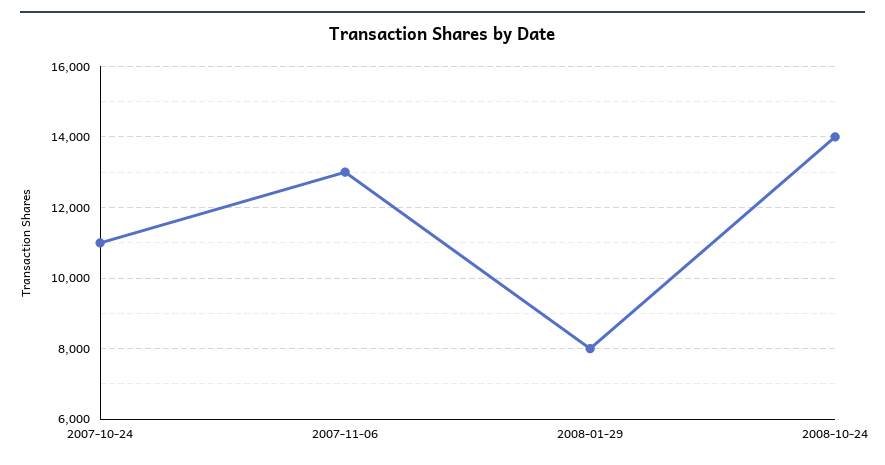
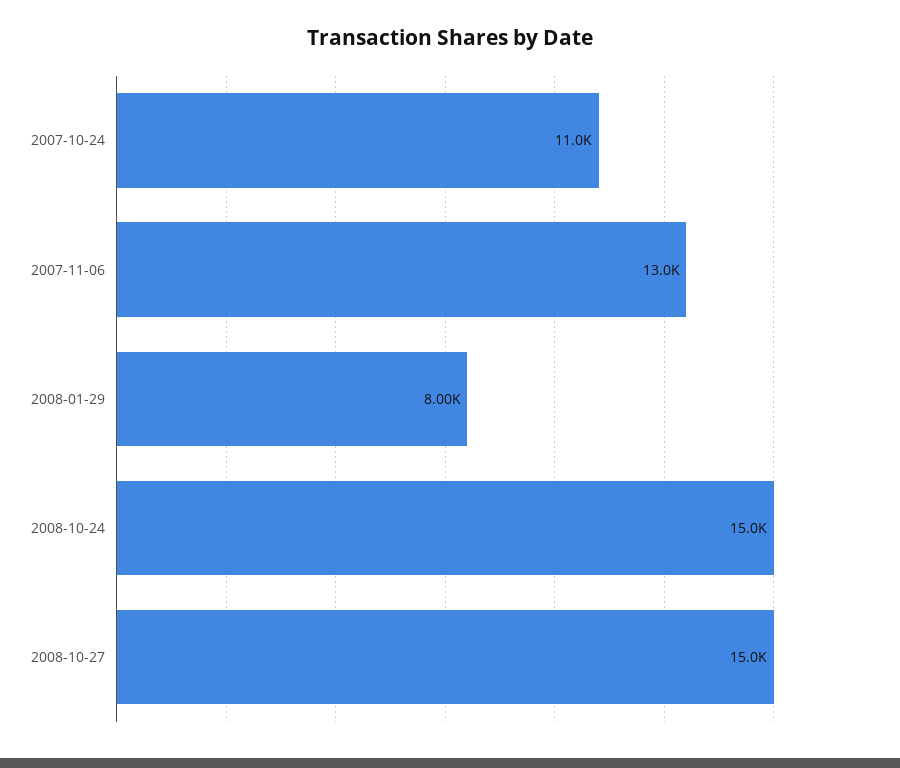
2008-10-24: 14000 -> 15000
2008-10-27: none -> 15000

